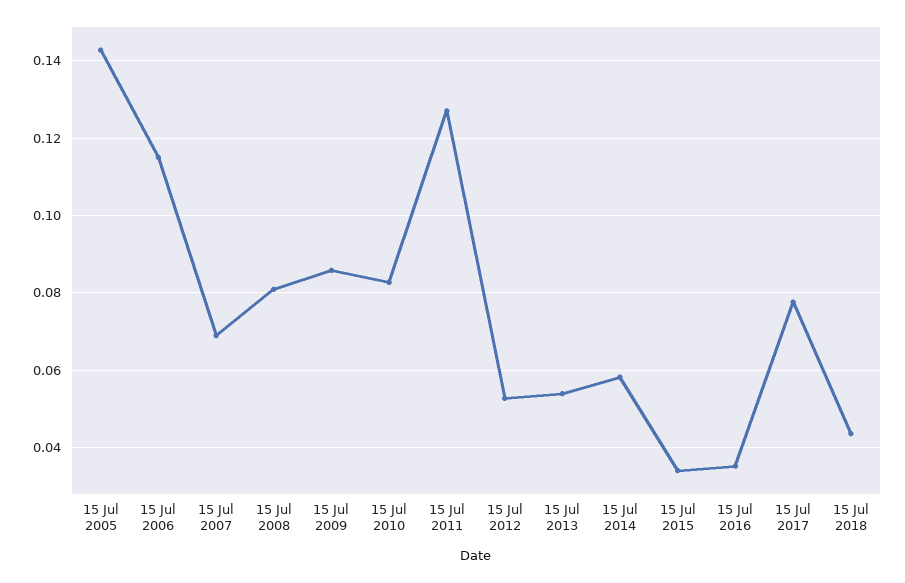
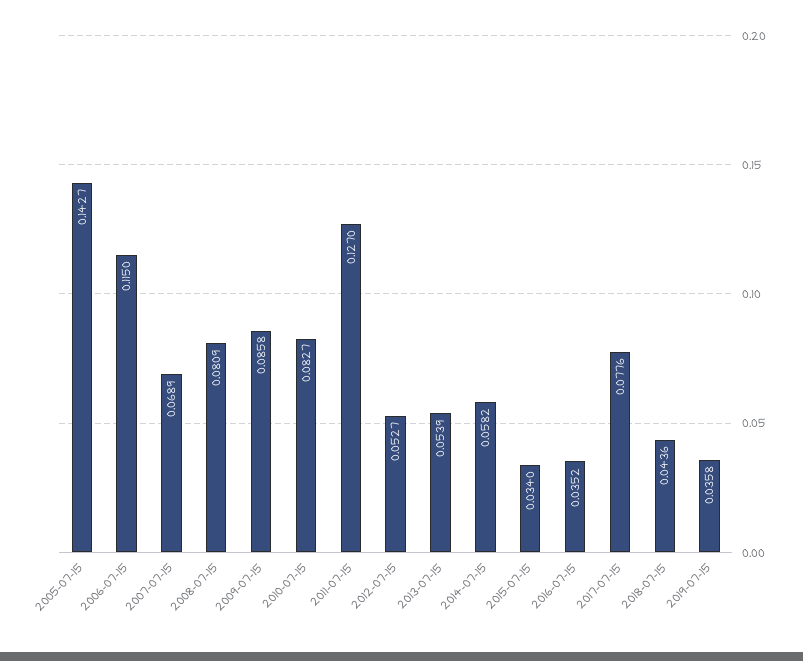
2019-07-15: none -> 0.0358

